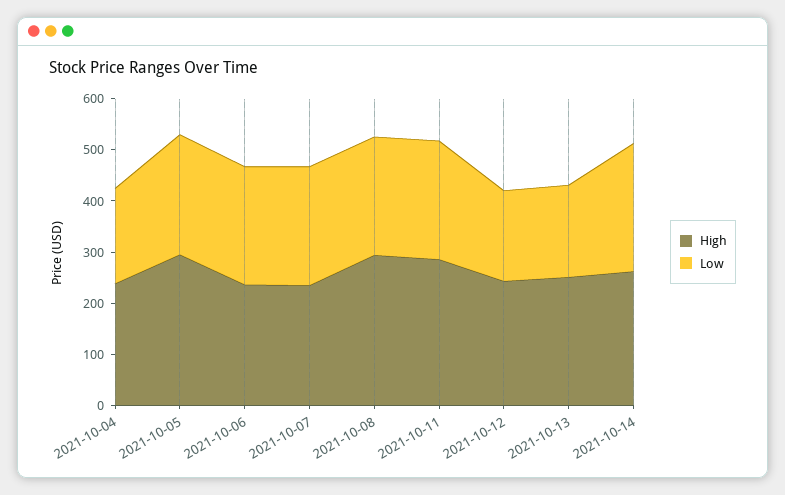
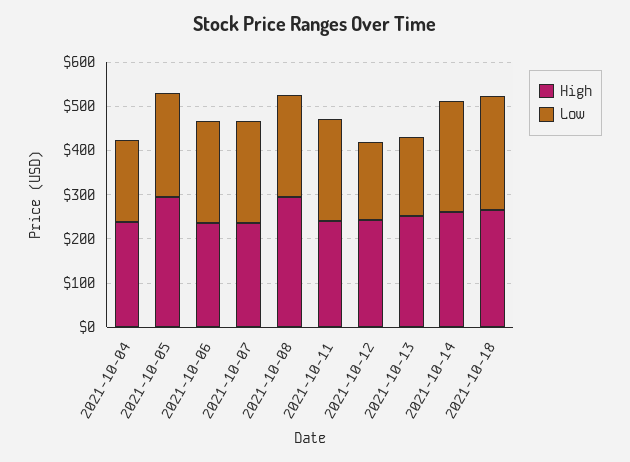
High, 2021-10-11: 280 -> 240
High, 2021-10-18: none -> 260
Low, 2021-10-18: none -> 260

